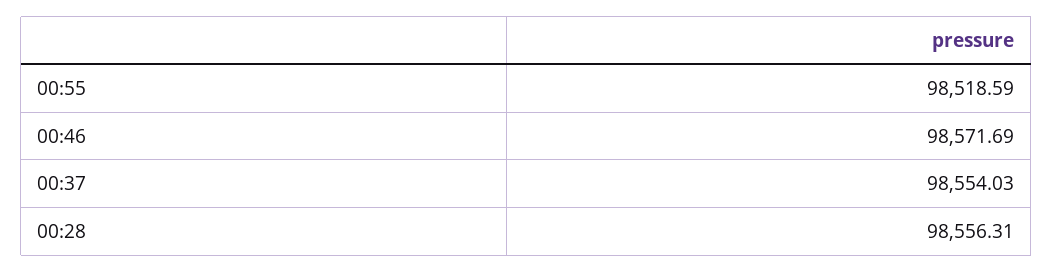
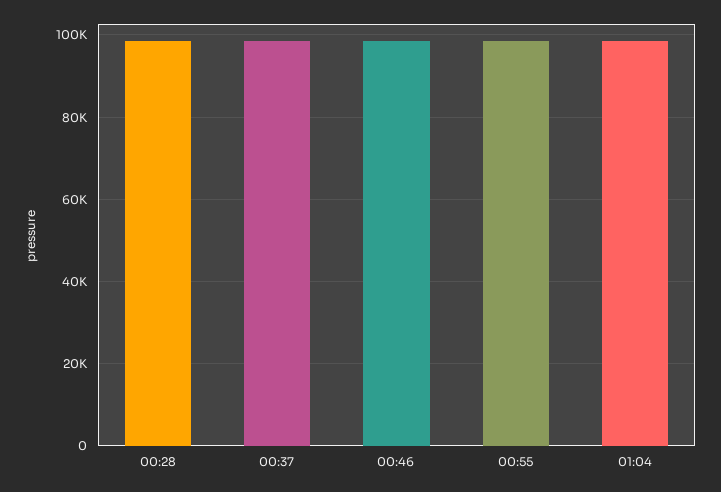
01:04: none -> 98000

